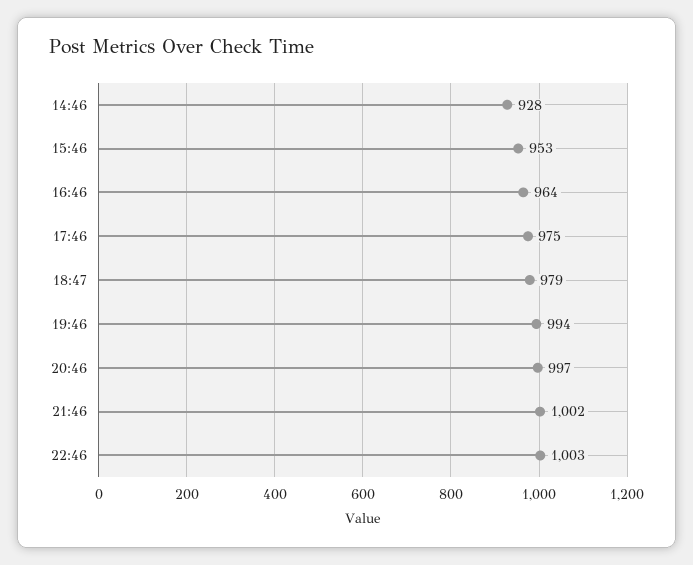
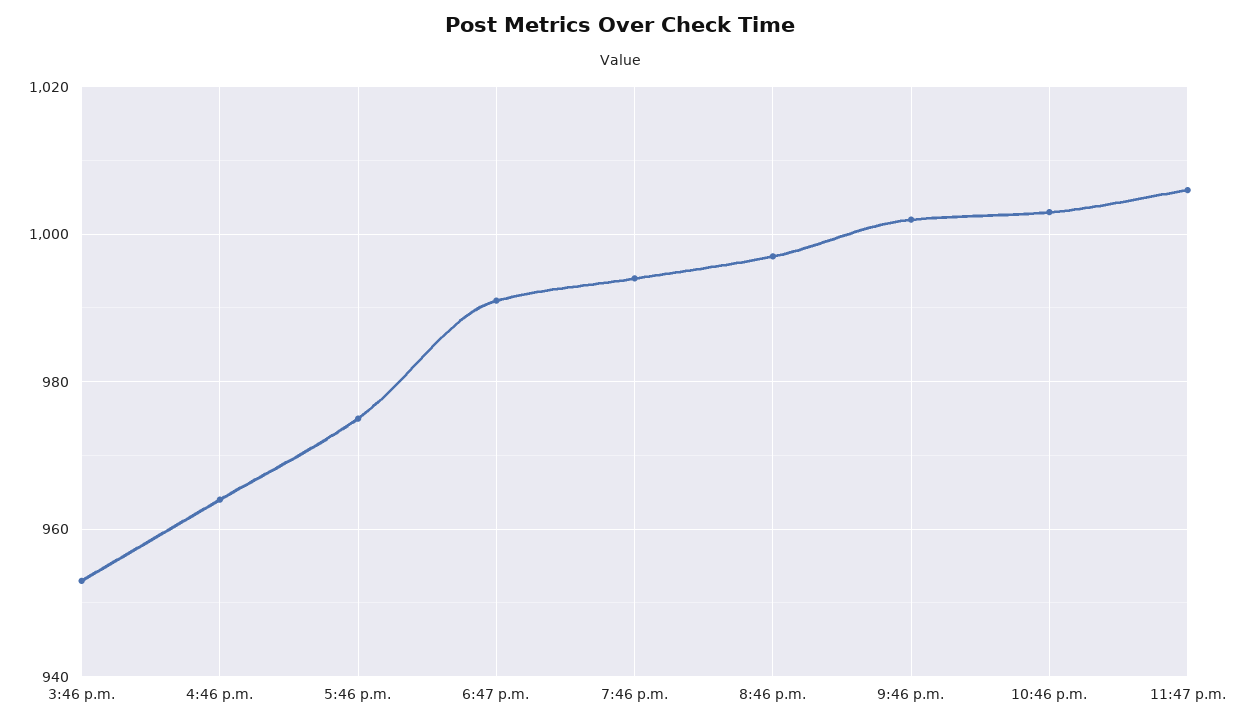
14:46: 928 -> none
18:47: 979 -> 990
11:47 p.m.: none -> 1005

